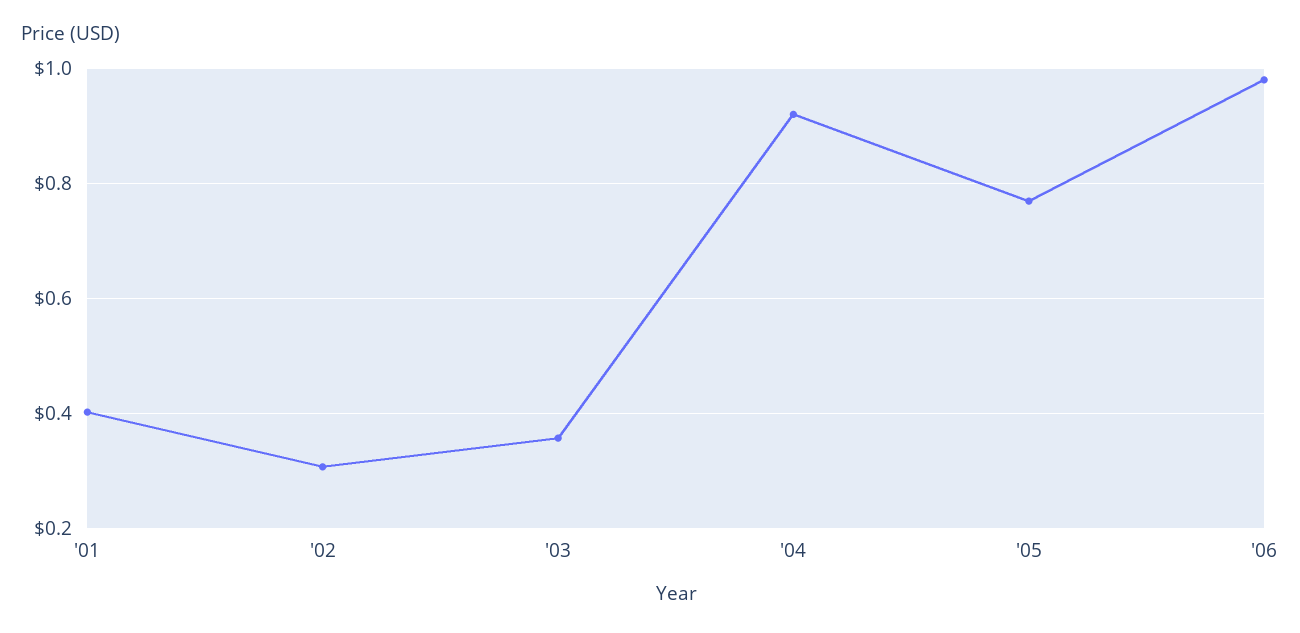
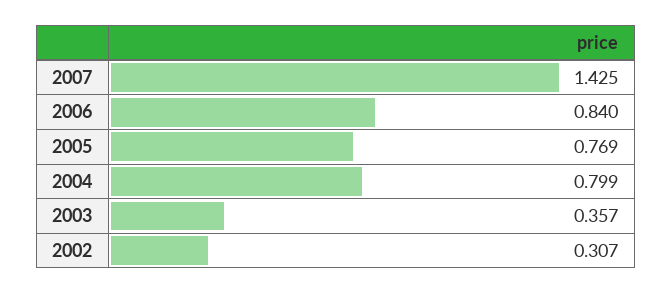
'01: 0.4 -> none
'04: 0.92 -> 0.799
'06: 0.98 -> 0.84
2007: none -> 1.425

